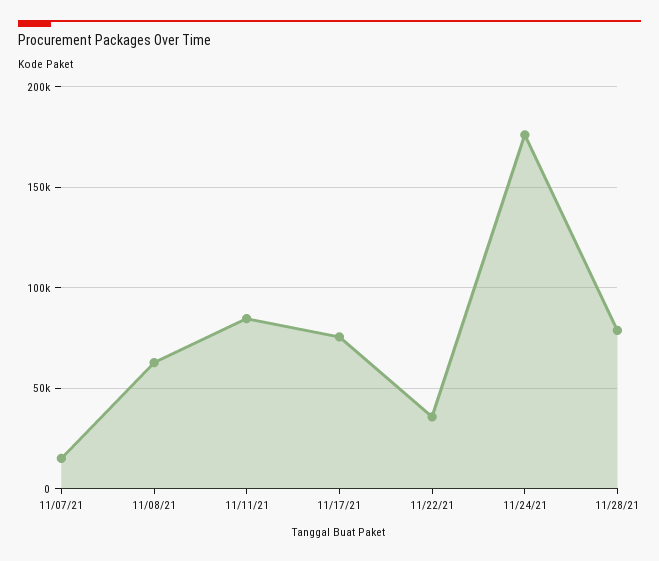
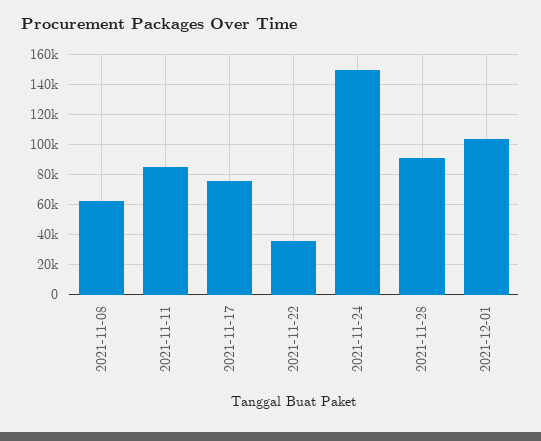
11/07/21: 15000 -> none
11/24/21: 175000 -> 150000
11/28/21: 80000 -> 90000
2021-12-01: none -> 105000

